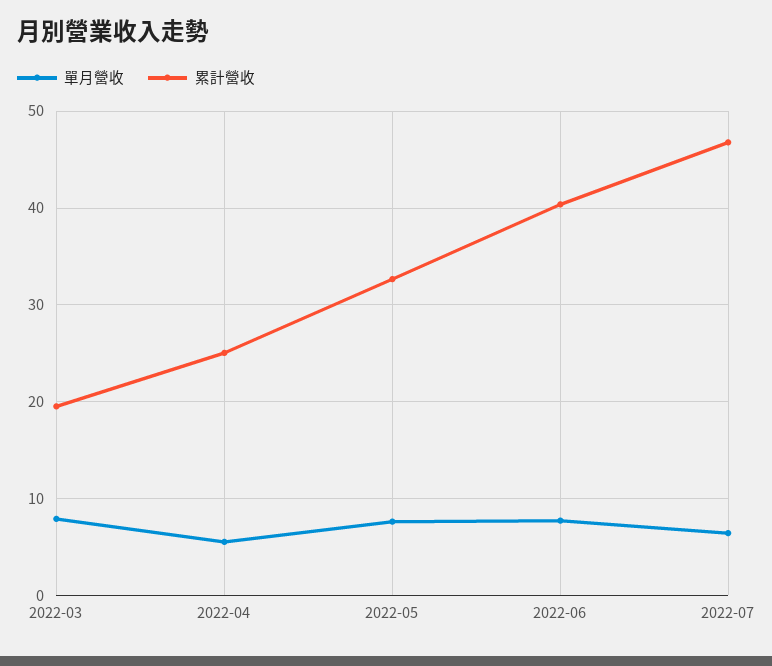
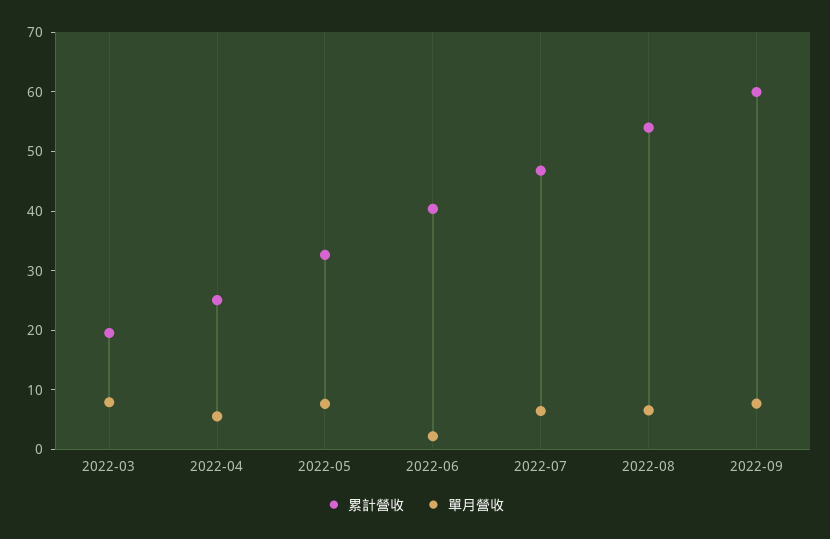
單月營收, 2022-06: 8 -> 2
累計營收, 2022-08: none -> 54
單月營收, 2022-08: none -> 6
累計營收, 2022-09: none -> 60
單月營收, 2022-09: none -> 8

